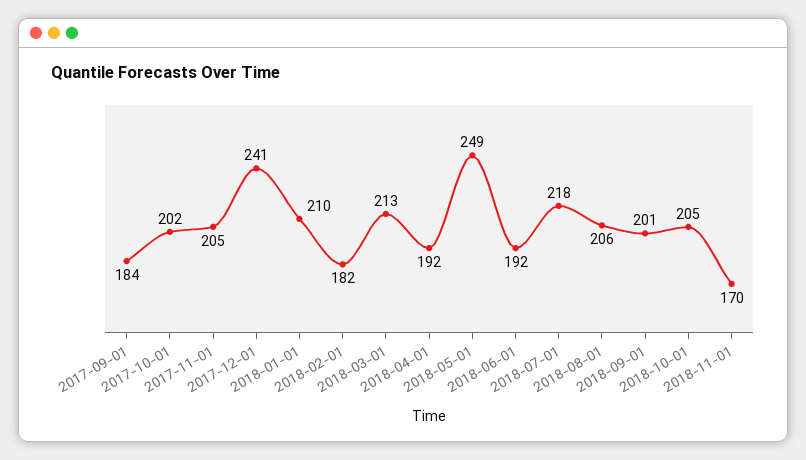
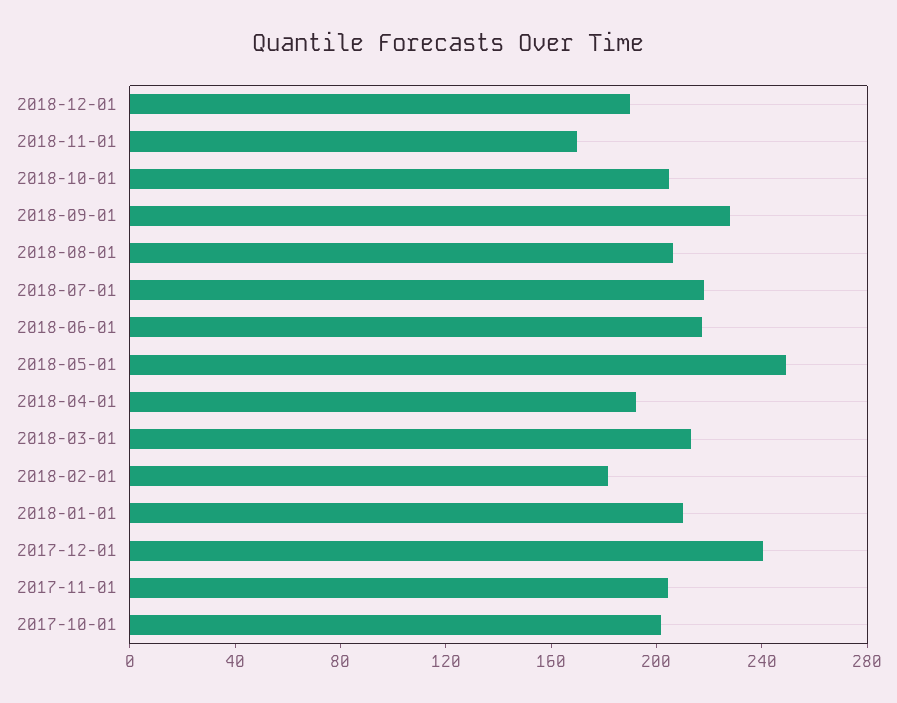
2017-09-01: 184 -> none
2018-06-01: 192 -> 220
2018-09-01: 201 -> 230
2018-12-01: none -> 190

